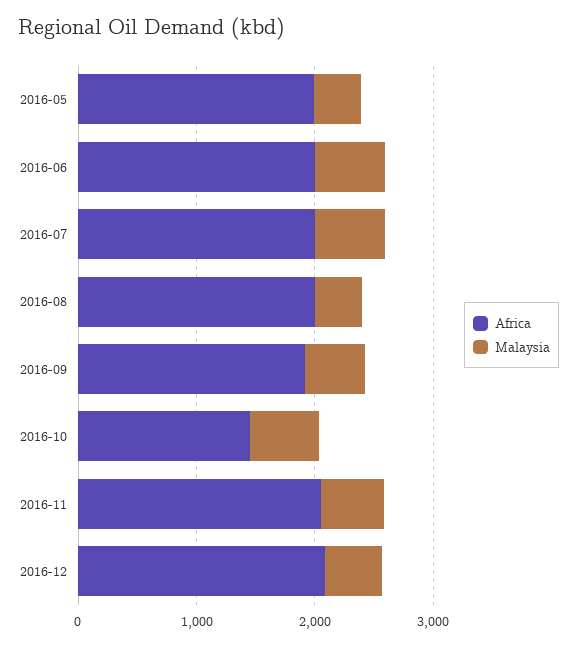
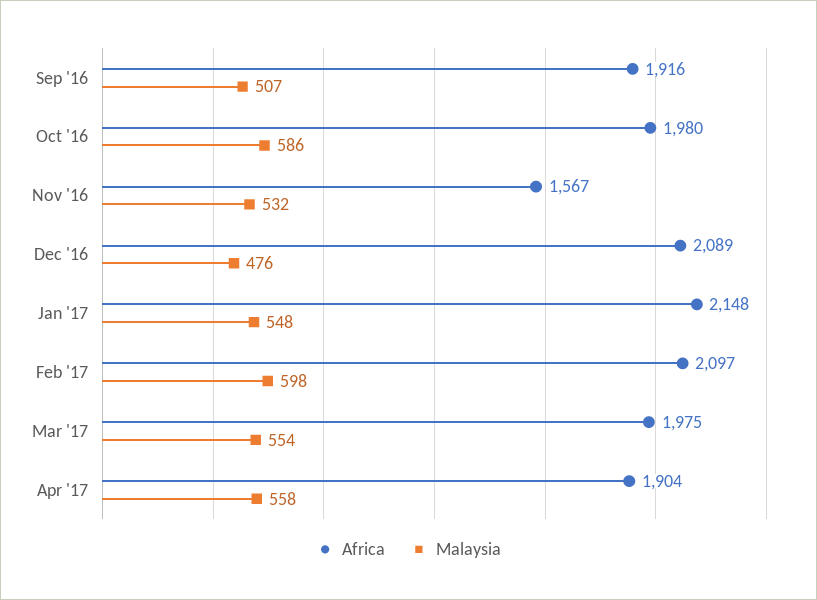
Africa, 2016-05: 2000 -> none
Malaysia, 2016-05: 400 -> none
Africa, 2016-06: 2000 -> none
Malaysia, 2016-06: 600 -> none
Africa, 2016-07: 2000 -> none
Malaysia, 2016-07: 600 -> none
Africa, 2016-08: 2000 -> none
Malaysia, 2016-08: 400 -> none
Africa, 2016-10: 1400 -> 1980
Africa, 2016-11: 2000 -> 1567
Africa, Jan '17: none -> 2148
Malaysia, Jan '17: none -> 548
Africa, Feb '17: none -> 2097
Malaysia, Feb '17: none -> 598
Africa, Mar '17: none -> 1975
Malaysia, Mar '17: none -> 554
Africa, Apr '17: none -> 1904
Malaysia, Apr '17: none -> 558

